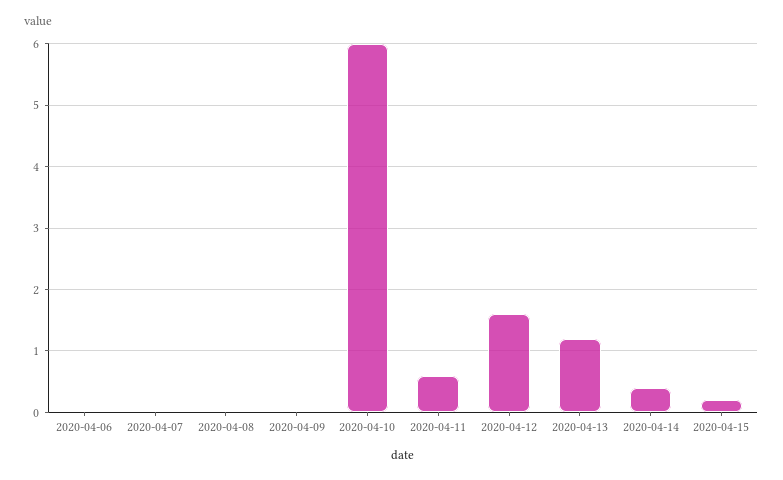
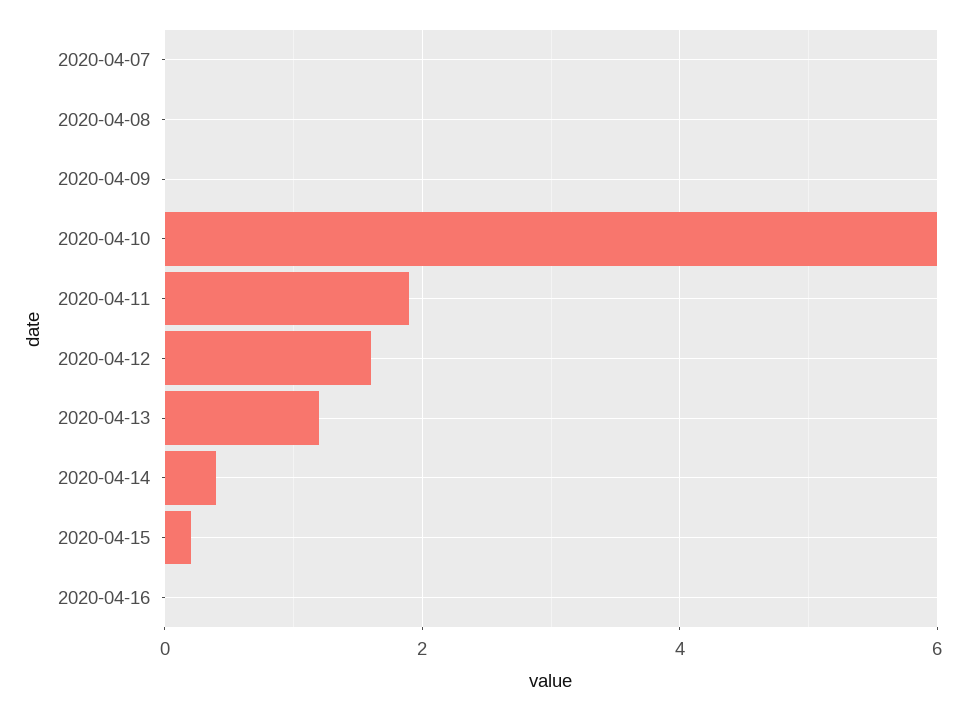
2020-04-06: 0 -> none
2020-04-11: 0.6 -> 2
2020-04-16: none -> 0

